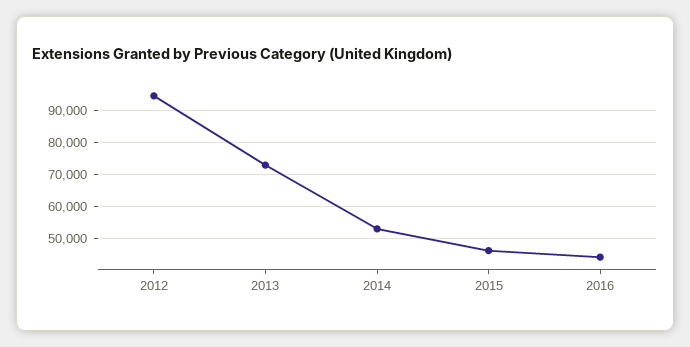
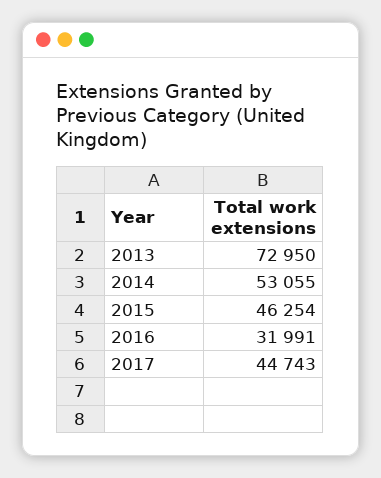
2012: 94000 -> none
2016: 44000 -> 31991
2017: none -> 44743

